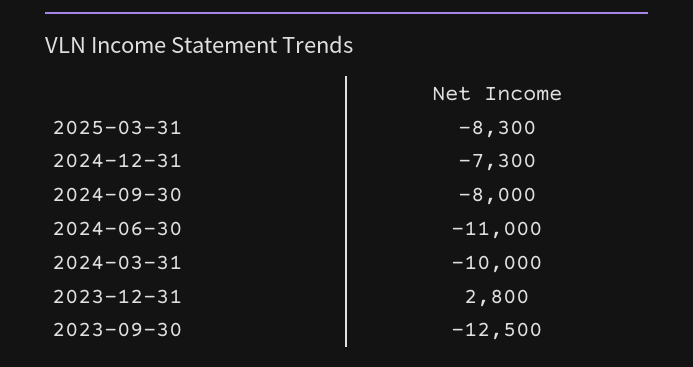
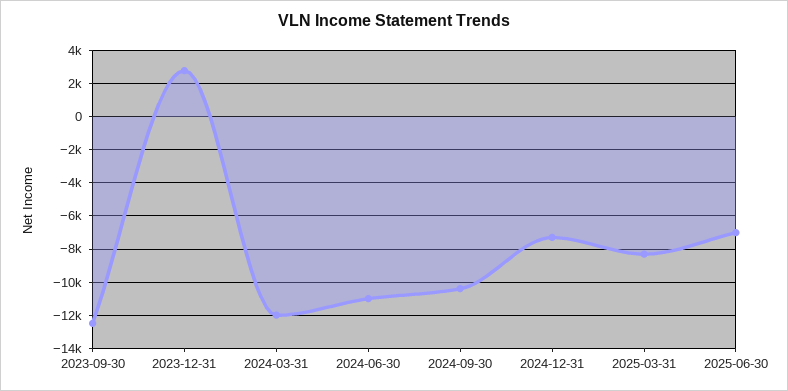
2024-09-30: -8000 -> -10500
2024-03-31: -10000 -> -12000
2025-06-30: none -> -7000

